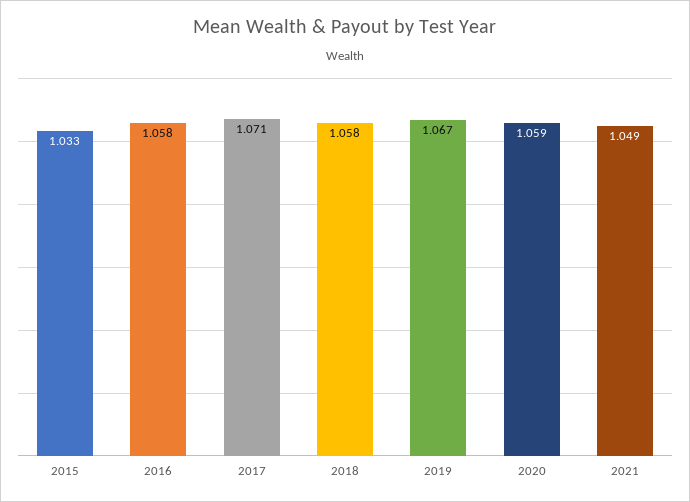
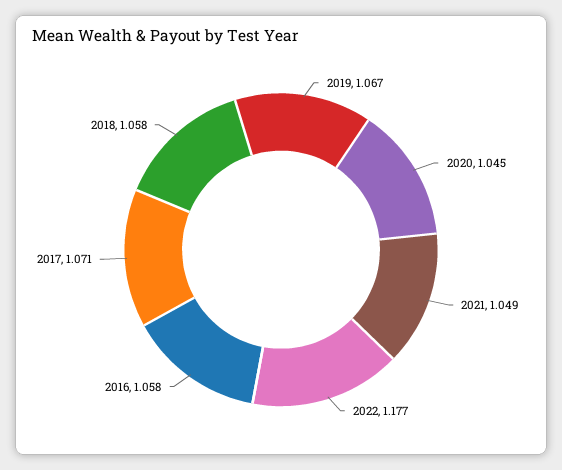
2015: 1.033 -> none
2020: 1.059 -> 1.045
2022: none -> 1.177

